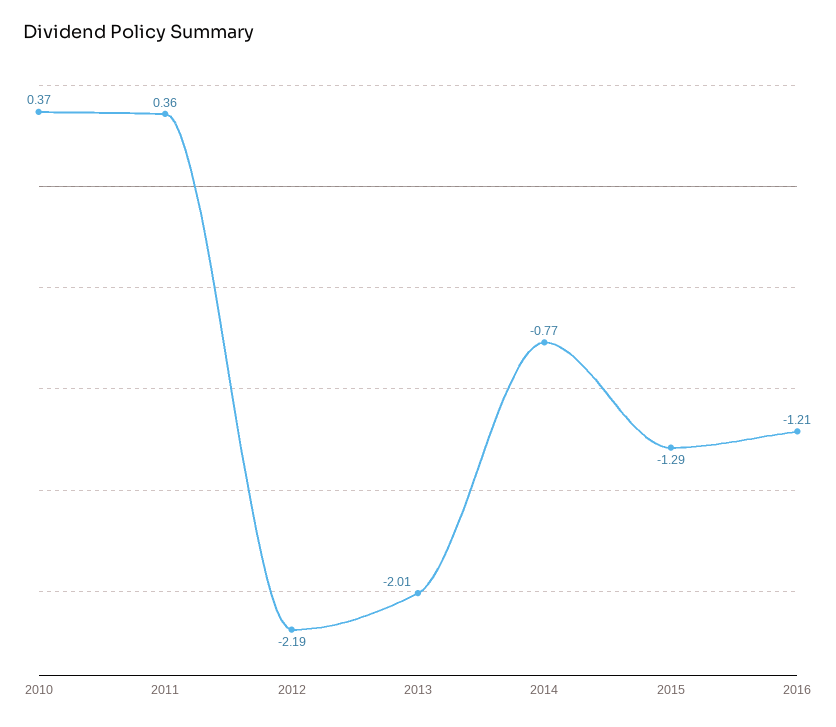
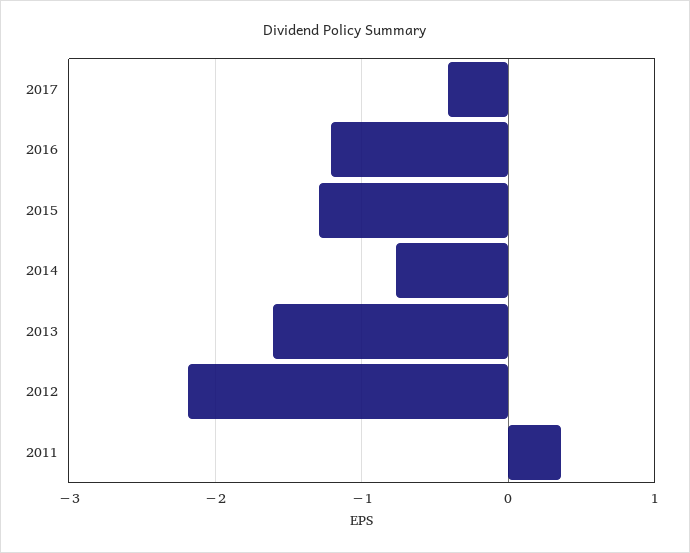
2010: 0.37 -> none
2013: -2.01 -> -1.6
2017: none -> -0.4

